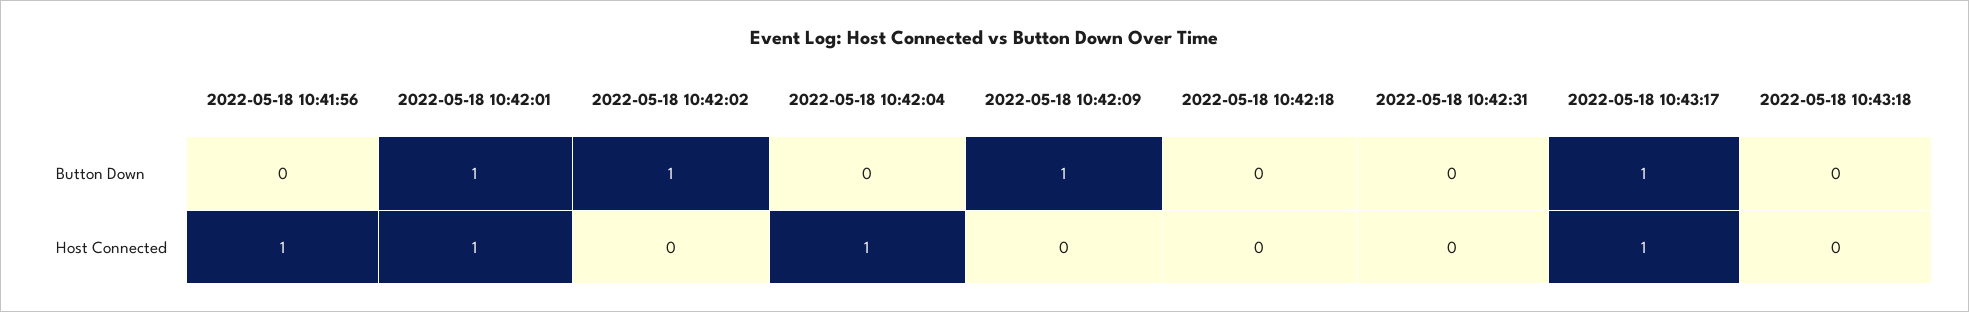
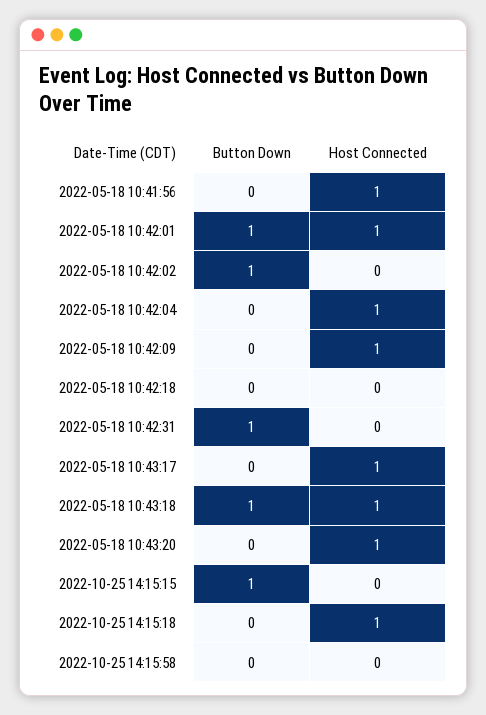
2022-05-18 10:42:09, Button Down: 1 -> 0
2022-05-18 10:42:31, Button Down: 0 -> 1
2022-05-18 10:43:17, Button Down: 1 -> 0
2022-05-18 10:43:18, Button Down: 0 -> 1
2022-05-18 10:42:09, Host Connected: 0 -> 1
2022-05-18 10:43:18, Host Connected: 0 -> 1
2022-05-18 10:43:20, Button Down: none -> 0
2022-05-18 10:43:20, Host Connected: none -> 1
2022-10-25 14:15:15, Button Down: none -> 1
2022-10-25 14:15:15, Host Connected: none -> 0
2022-10-25 14:15:18, Button Down: none -> 0
2022-10-25 14:15:18, Host Connected: none -> 1
2022-10-25 14:15:58, Button Down: none -> 0
2022-10-25 14:15:58, Host Connected: none -> 0

